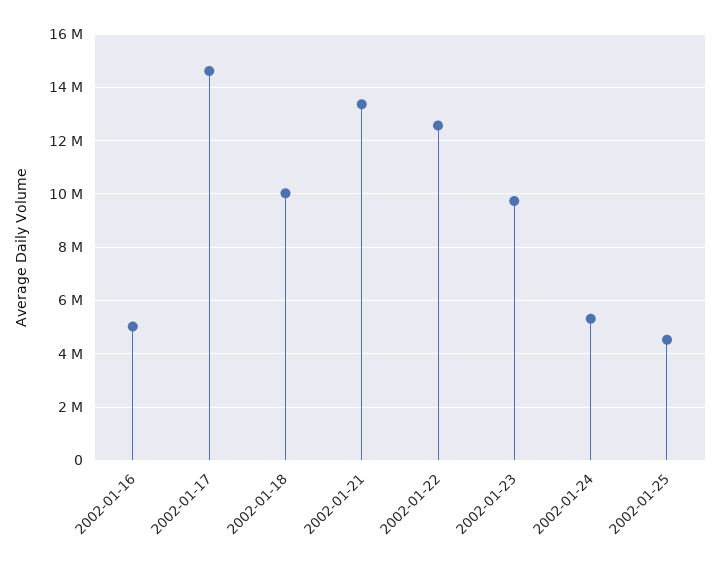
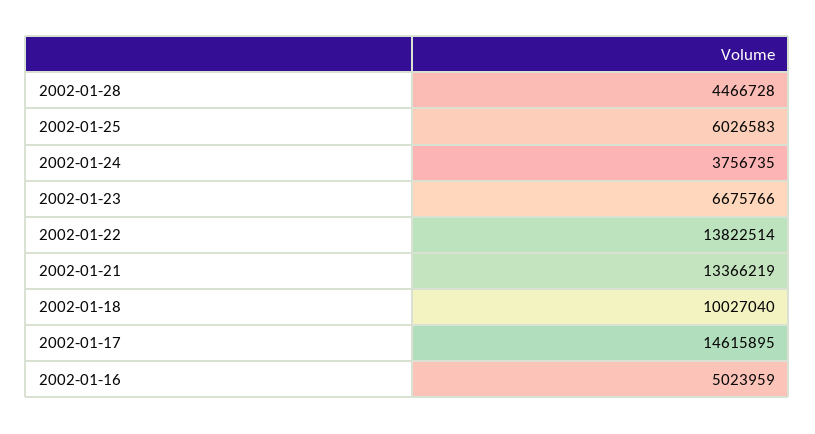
2002-01-22: 12500000 -> 13822514
2002-01-23: 9750000 -> 6675766
2002-01-24: 5250000 -> 3756735
2002-01-25: 4500000 -> 6026583
2002-01-28: none -> 4466728

